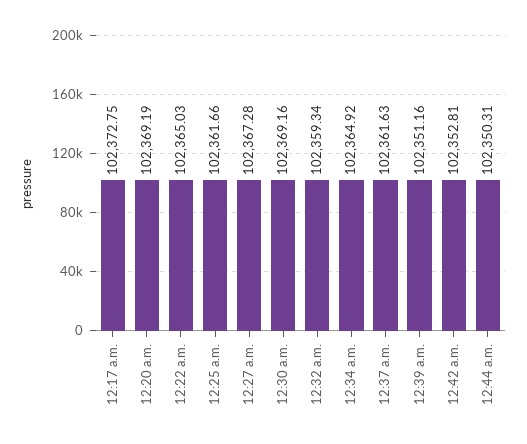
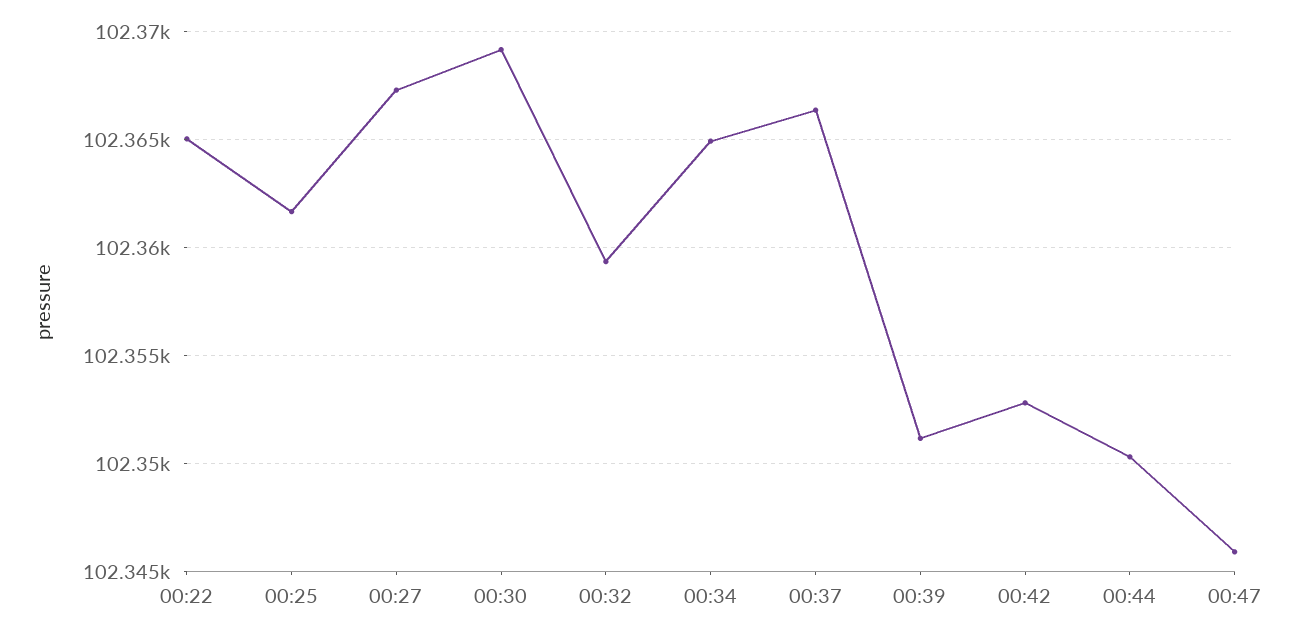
12:17 a.m.: 102372.75 -> none
12:20 a.m.: 102369.19 -> none
12:37 a.m.: 102361.63 -> 102366.5
00:47: none -> 102346

